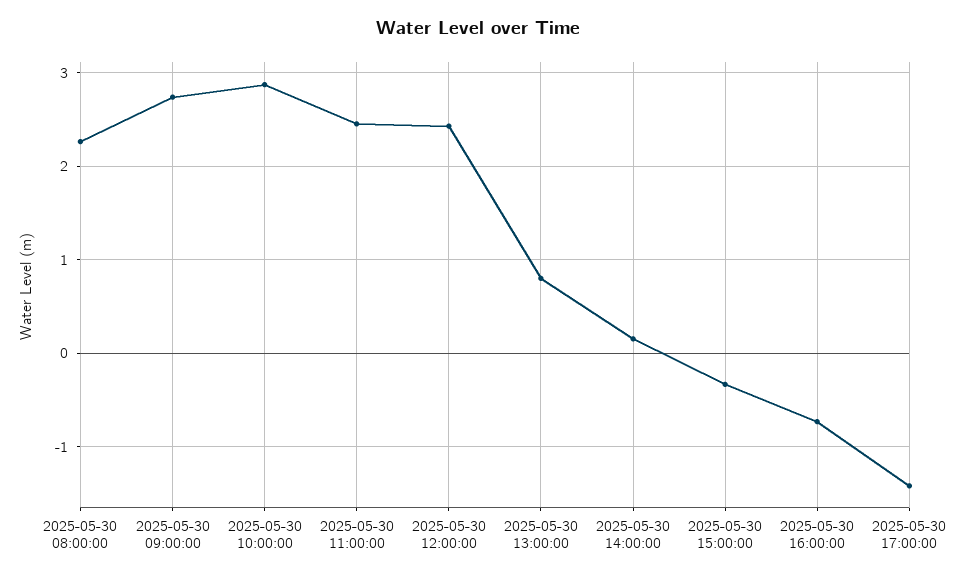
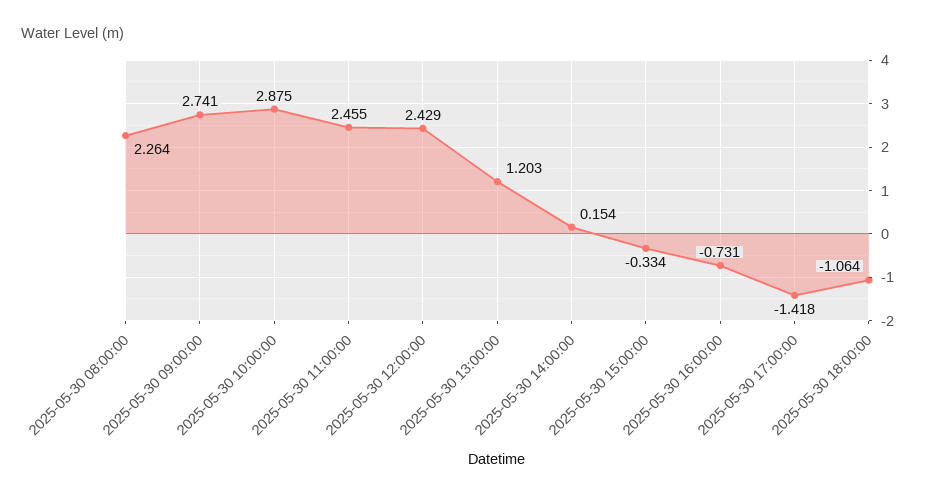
2025-05-30 13:00:00: 0.8 -> 1.203
2025-05-30 18:00:00: none -> -1.064

